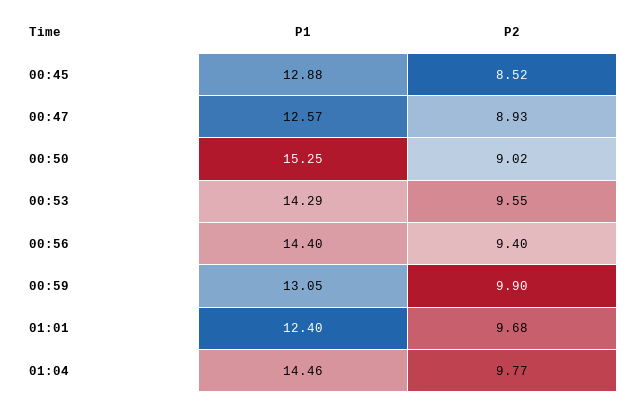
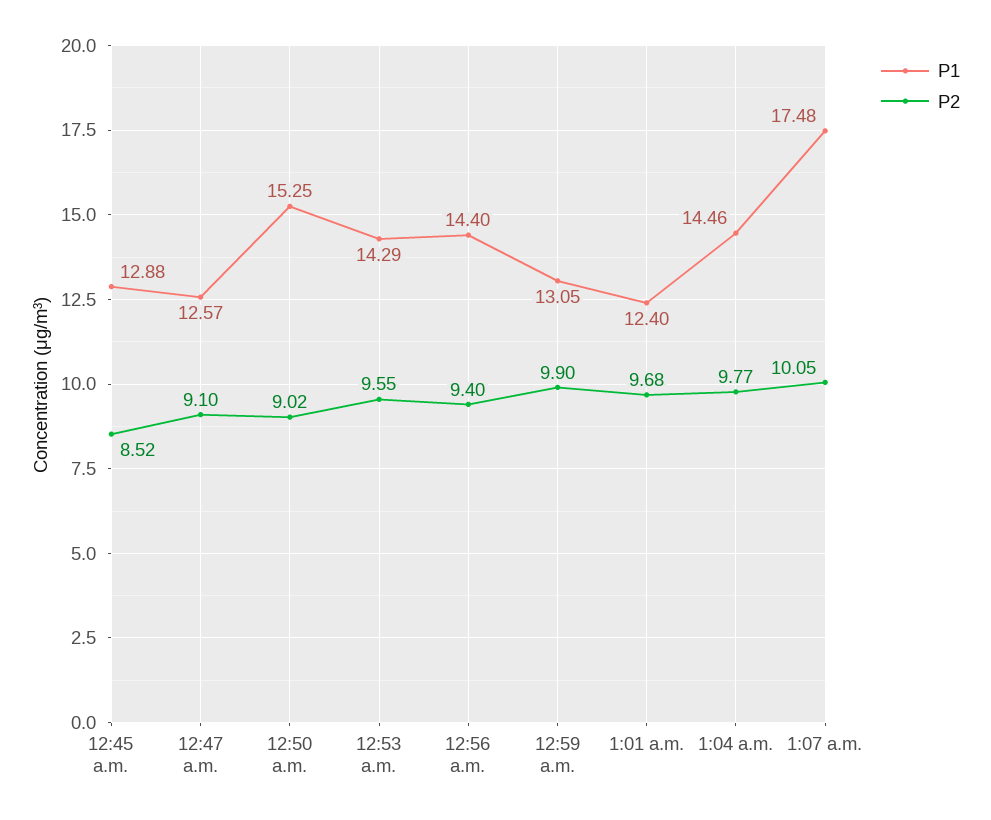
P2, 00:47: 8.93 -> 9.1
P1, 1:07 a.m.: none -> 17.48
P2, 1:07 a.m.: none -> 10.05

